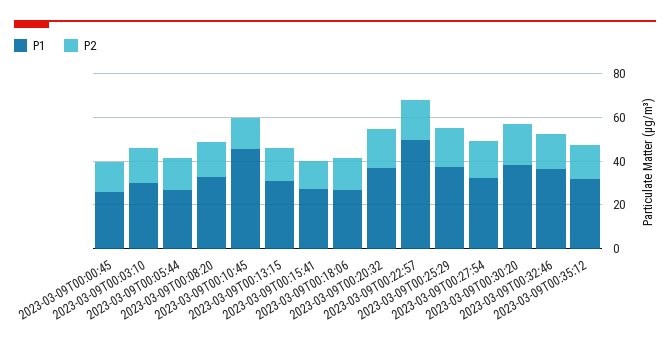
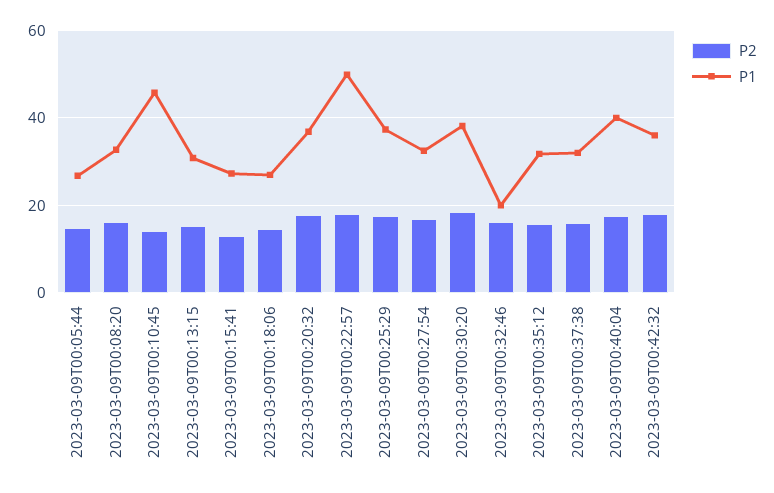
P1, 2023-03-09T00:00:45: 25 -> none
P2, 2023-03-09T00:00:45: 15 -> none
P1, 2023-03-09T00:03:10: 30 -> none
P2, 2023-03-09T00:03:10: 15 -> none
P1, 2023-03-09T00:32:46: 35 -> 20
P2, 2023-03-09T00:37:38: none -> 16
P1, 2023-03-09T00:37:38: none -> 32
P2, 2023-03-09T00:40:04: none -> 18
P1, 2023-03-09T00:40:04: none -> 40
P2, 2023-03-09T00:42:32: none -> 18
P1, 2023-03-09T00:42:32: none -> 36

